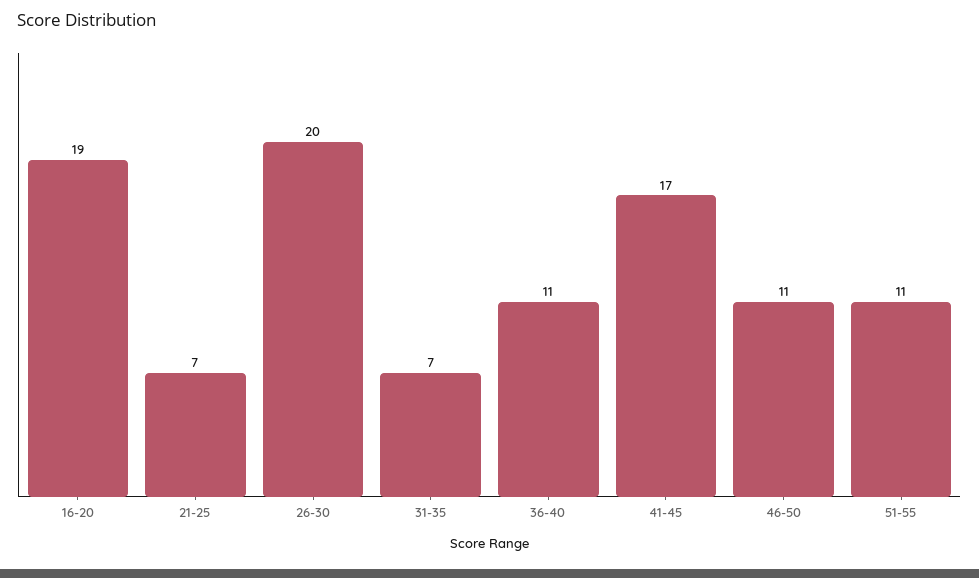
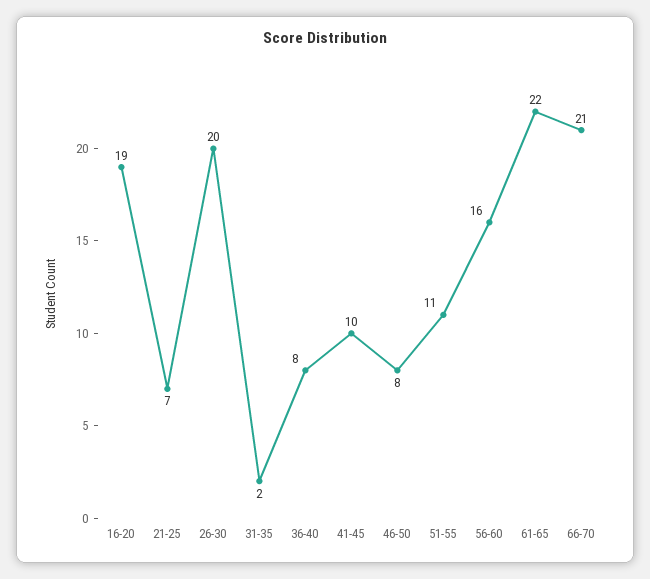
31-35: 7 -> 2
36-40: 11 -> 8
41-45: 17 -> 10
46-50: 11 -> 8
56-60: none -> 16
61-65: none -> 22
66-70: none -> 21

